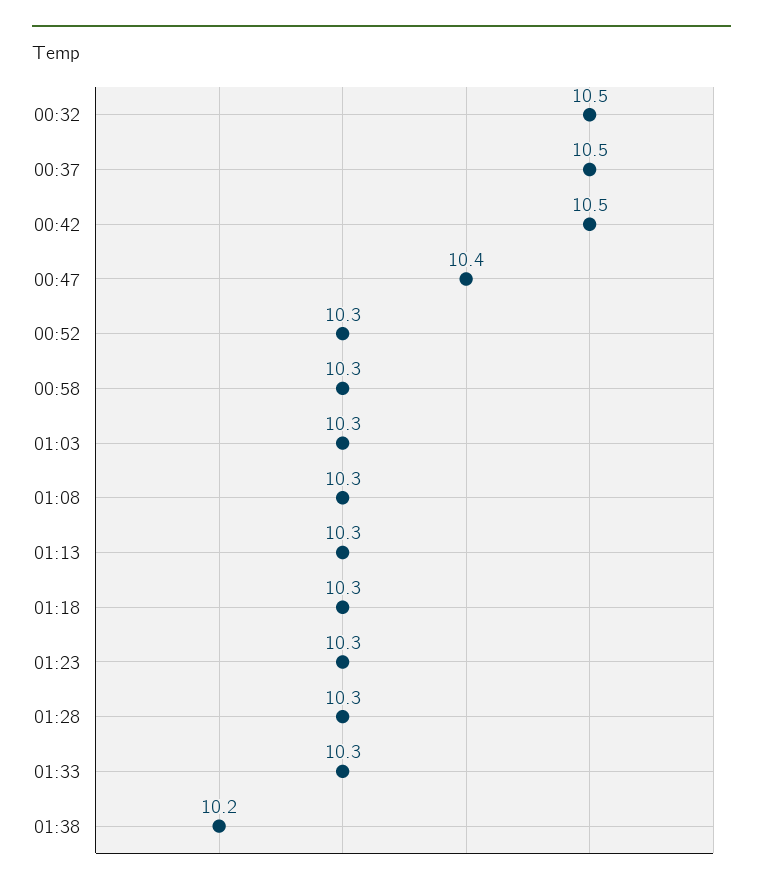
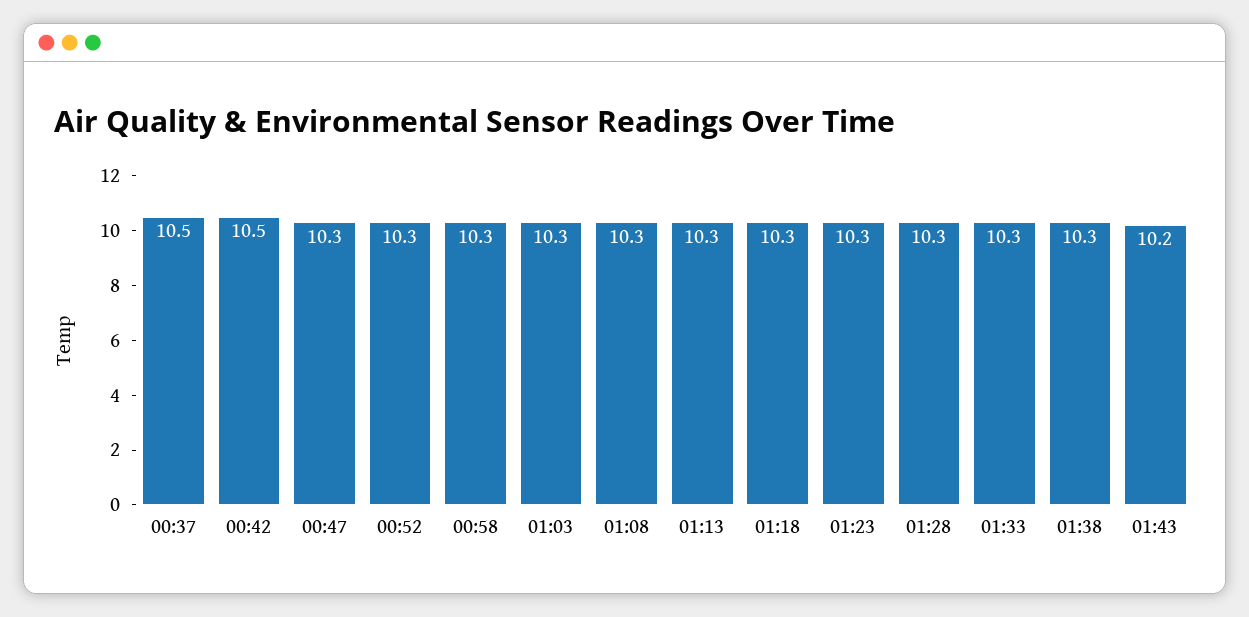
00:32: 10.5 -> none
00:47: 10.4 -> 10.3
01:38: 10.2 -> 10.3
01:43: none -> 10.2

